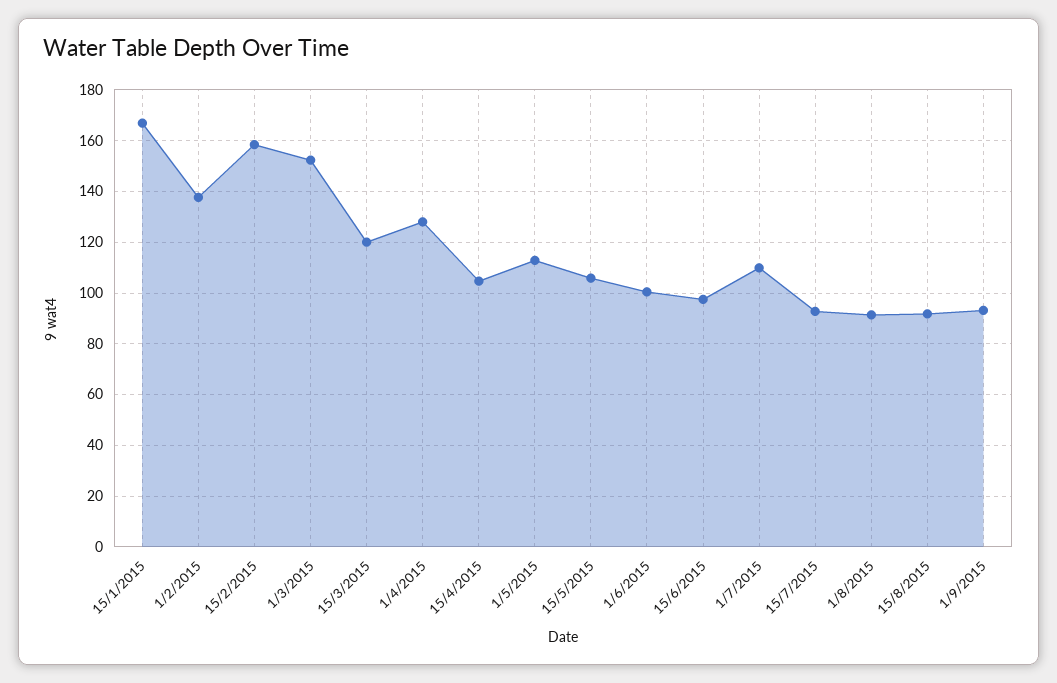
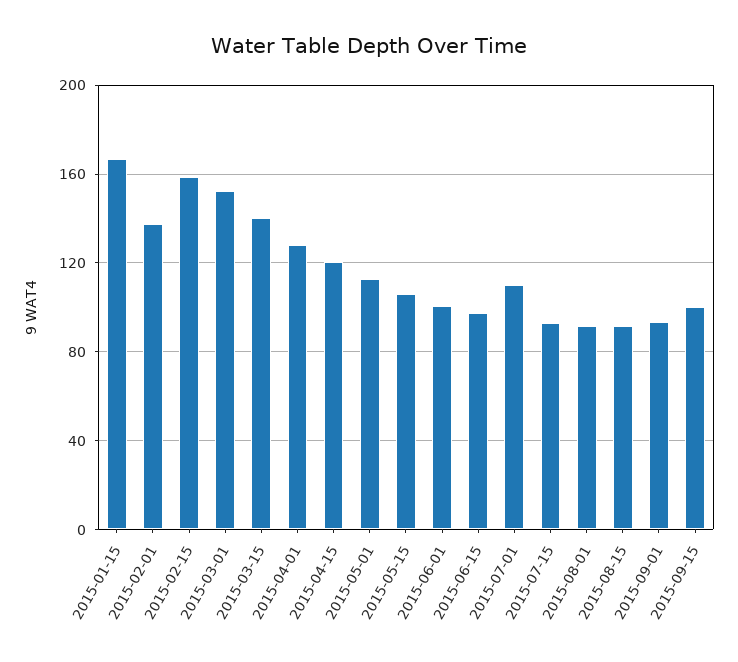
15/3/2015: 120 -> 140
15/4/2015: 105 -> 120
2015-09-15: none -> 100

